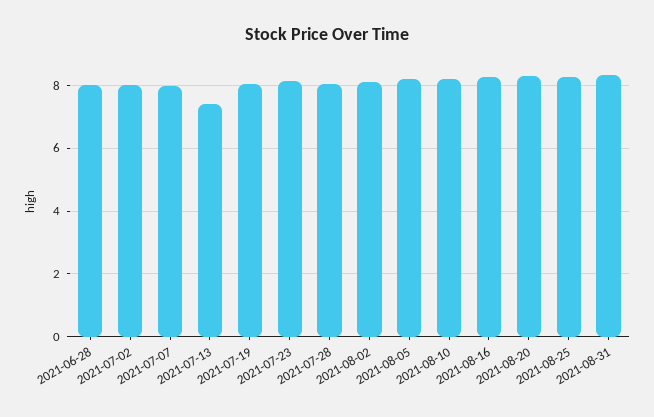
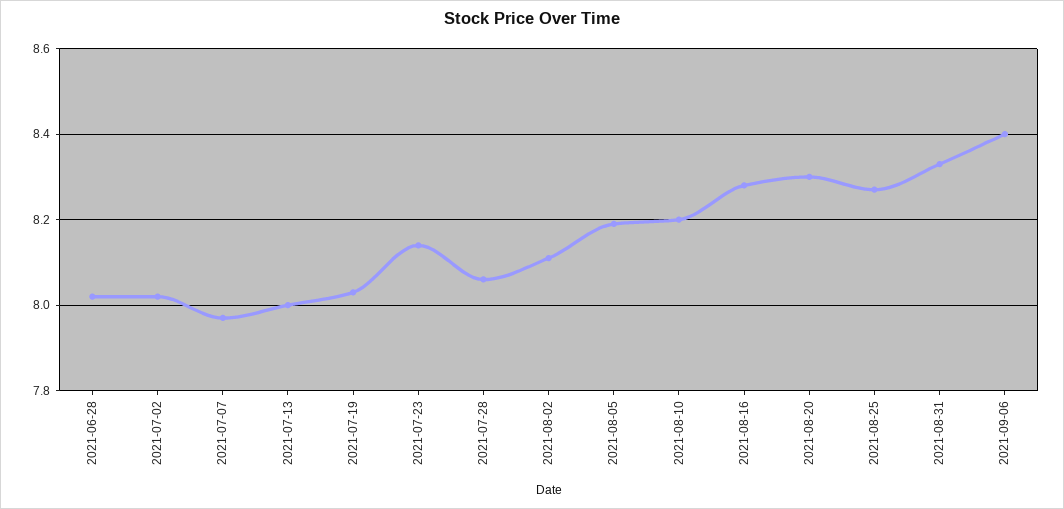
2021-07-13: 7.4 -> 8
2021-09-06: none -> 8.4

